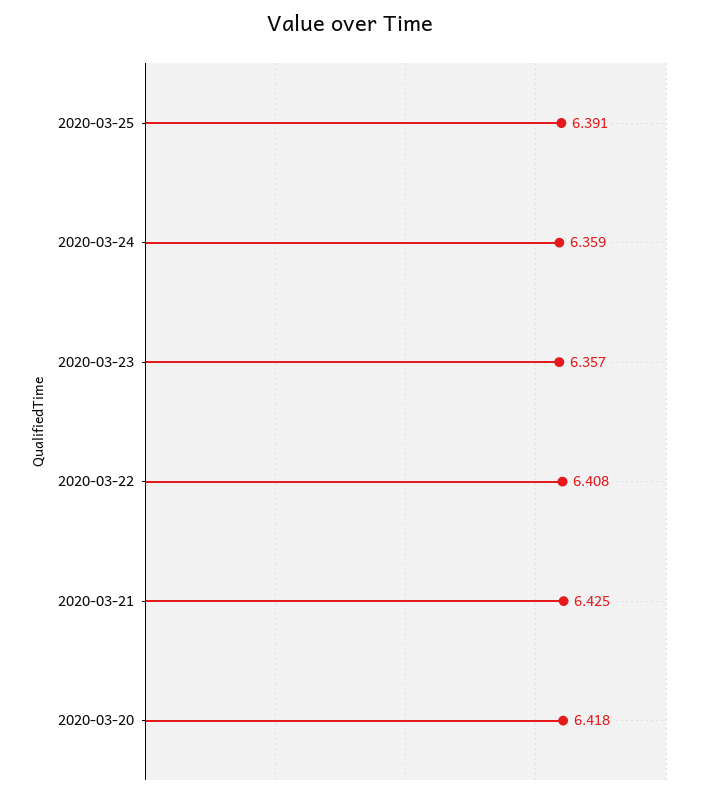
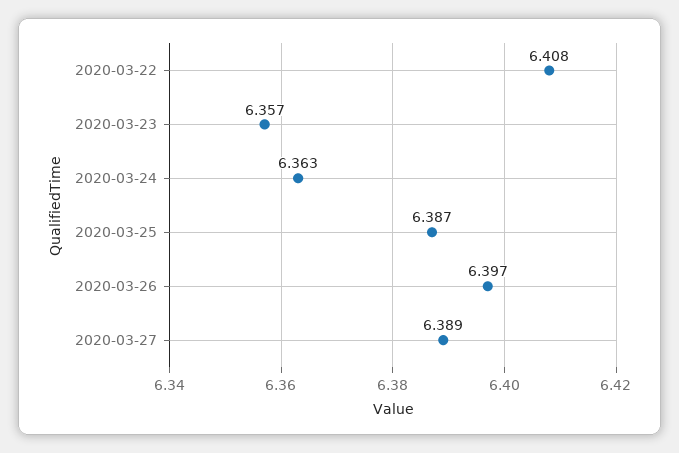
2020-03-25: 6.391 -> 6.387
2020-03-24: 6.359 -> 6.363
2020-03-21: 6.425 -> none
2020-03-20: 6.418 -> none
2020-03-26: none -> 6.397
2020-03-27: none -> 6.389

